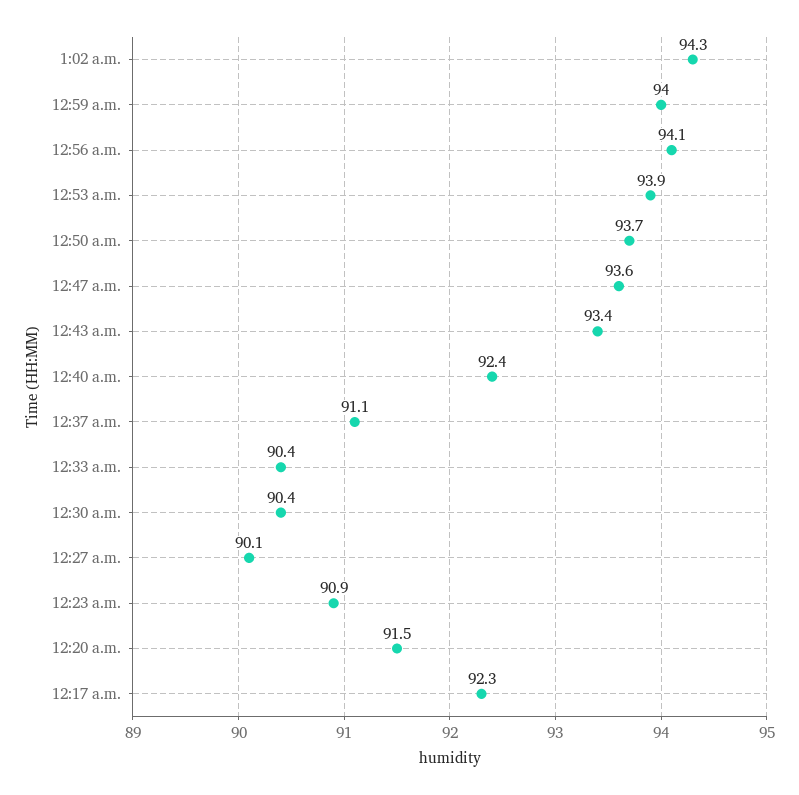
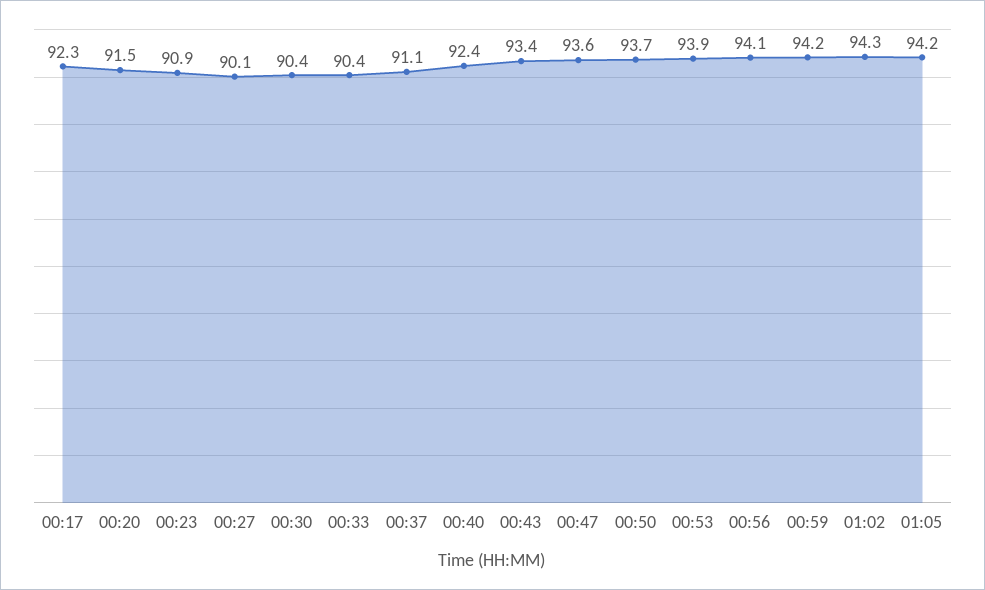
12:59 a.m.: 94 -> 94.2
01:05: none -> 94.2

